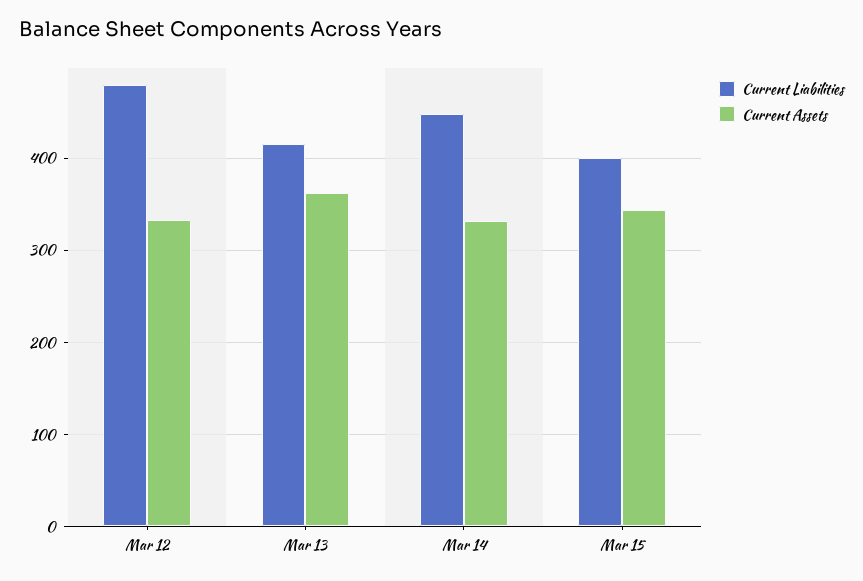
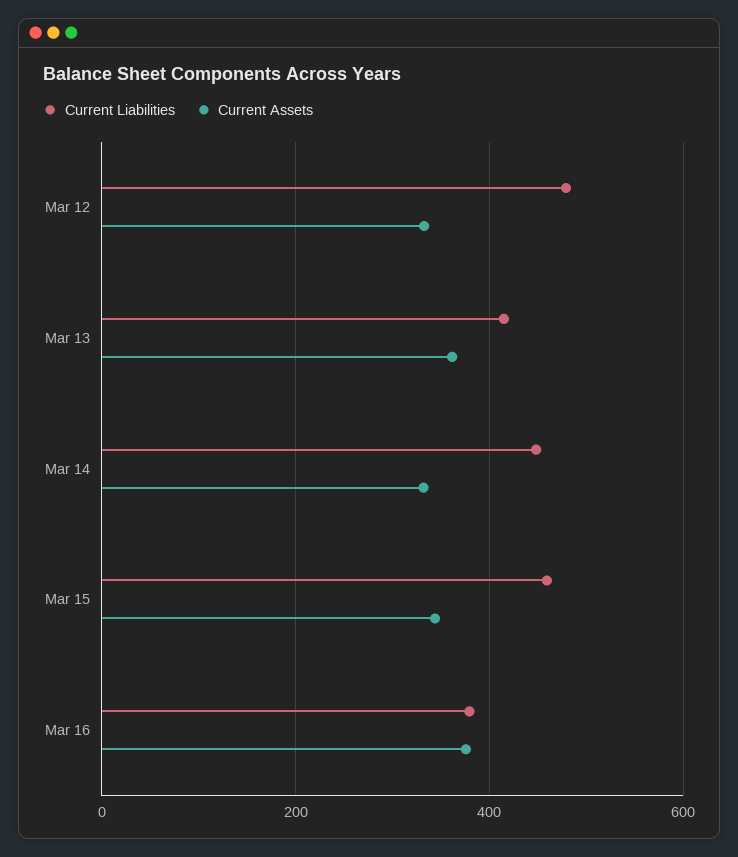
Current Liabilities, Mar 15: 400 -> 460
Current Liabilities, Mar 16: none -> 380
Current Assets, Mar 16: none -> 380

